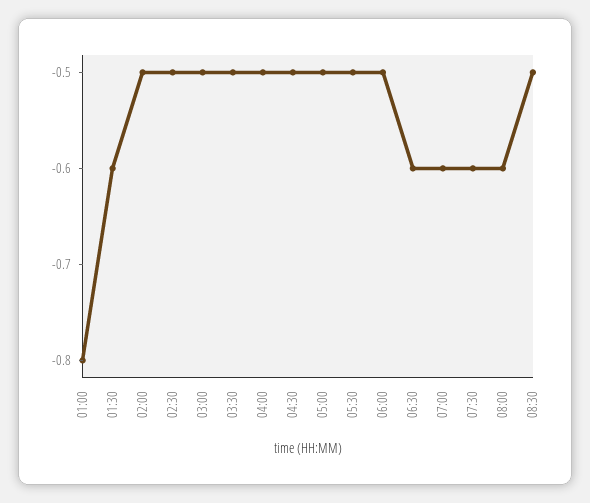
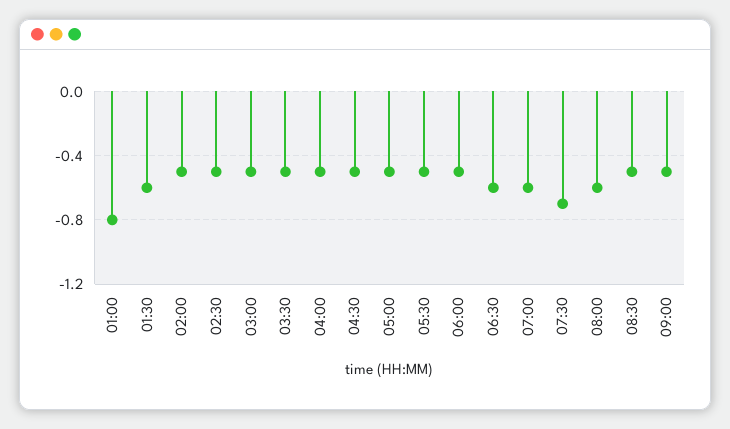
07:30: -0.6 -> -0.7
09:00: none -> -0.5

